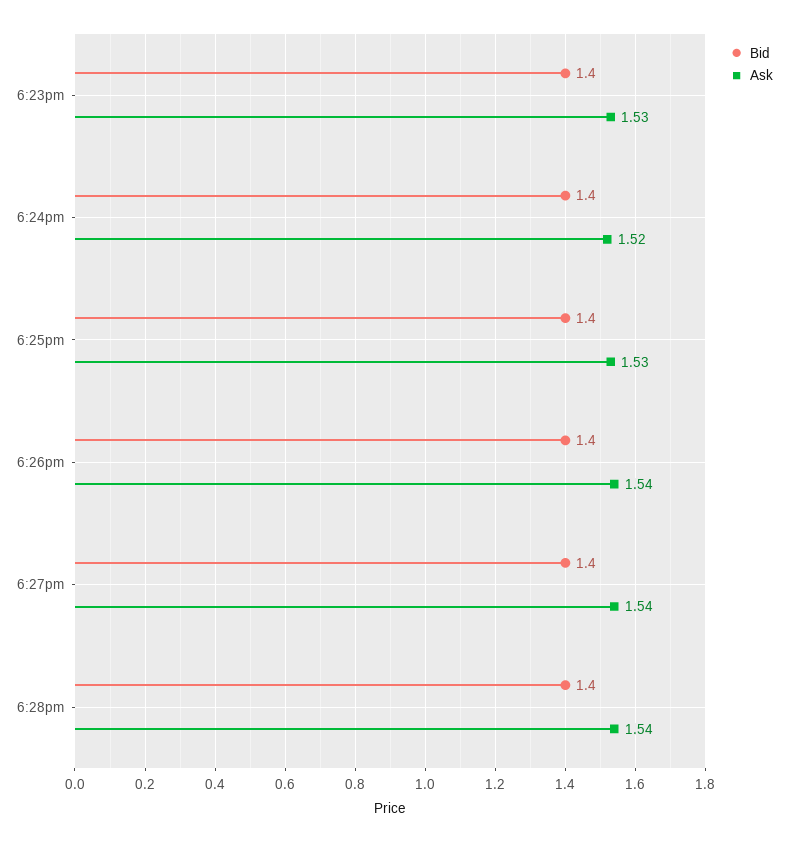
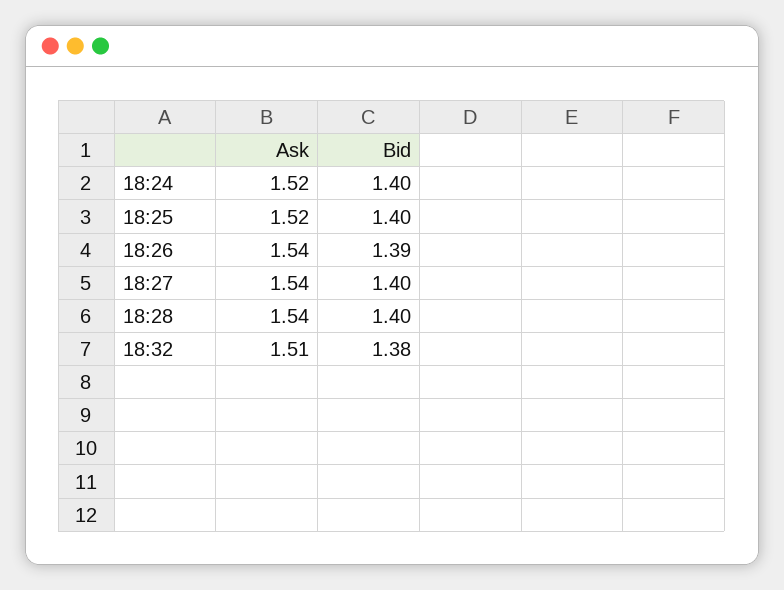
Bid, 6:23pm: 1.4 -> none
Ask, 6:23pm: 1.53 -> none
Ask, 6:25pm: 1.53 -> 1.52
Bid, 6:26pm: 1.4 -> 1.39
Ask, 18:32: none -> 1.51
Bid, 18:32: none -> 1.38

